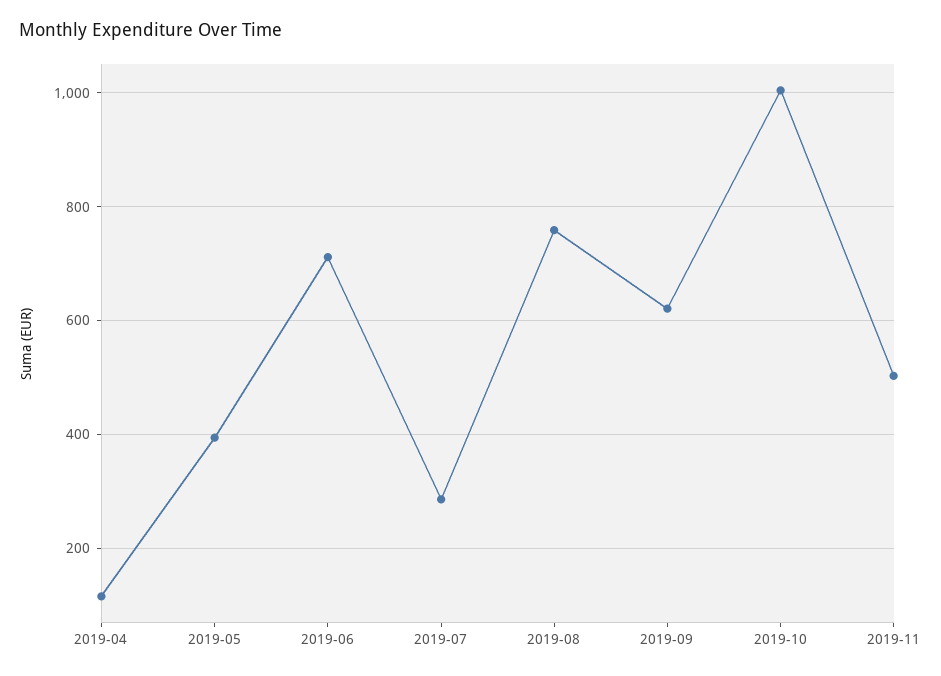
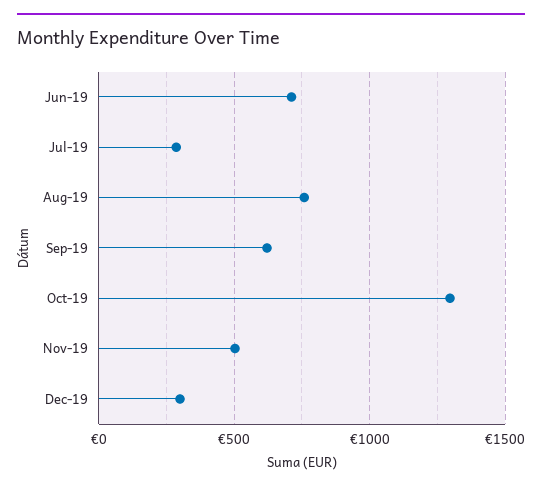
2019-04: 120 -> none
2019-05: 400 -> none
2019-10: 1000 -> 1300
Dec-19: none -> 300

